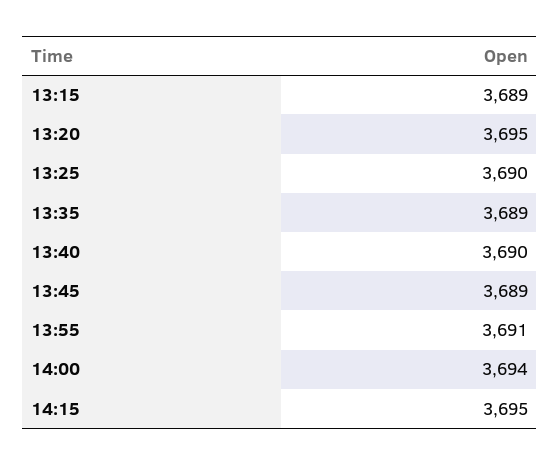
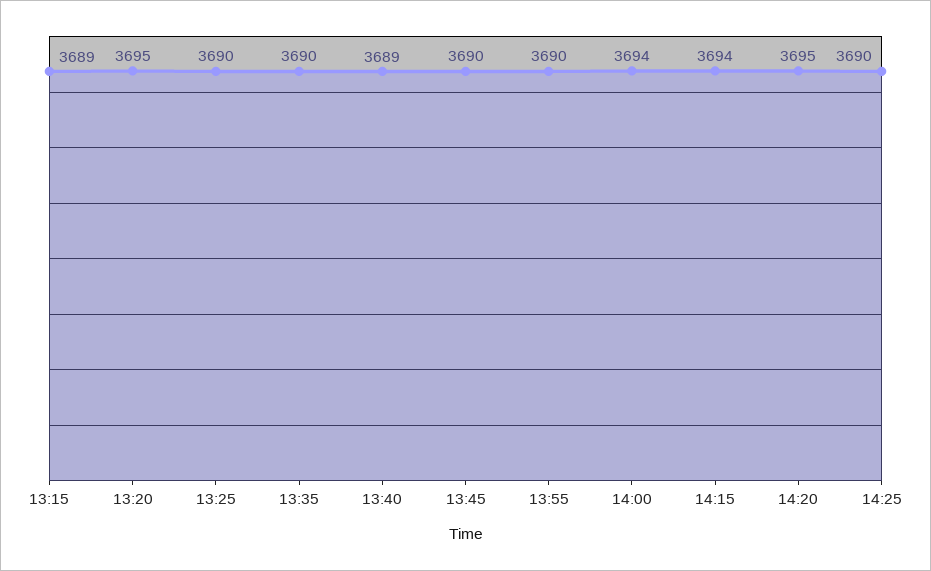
13:35: 3689 -> 3690
13:40: 3690 -> 3689
13:45: 3689 -> 3690
13:55: 3691 -> 3690
14:15: 3695 -> 3694
14:20: none -> 3695
14:25: none -> 3690

